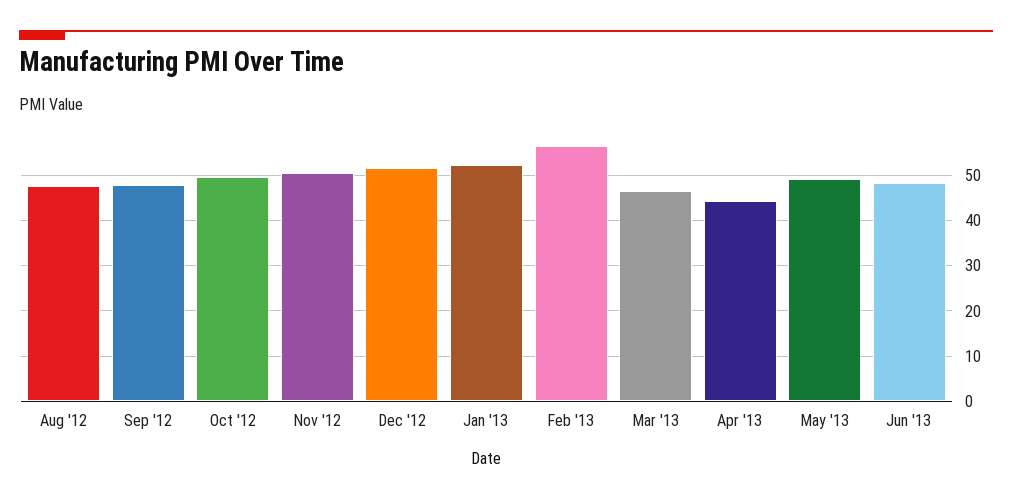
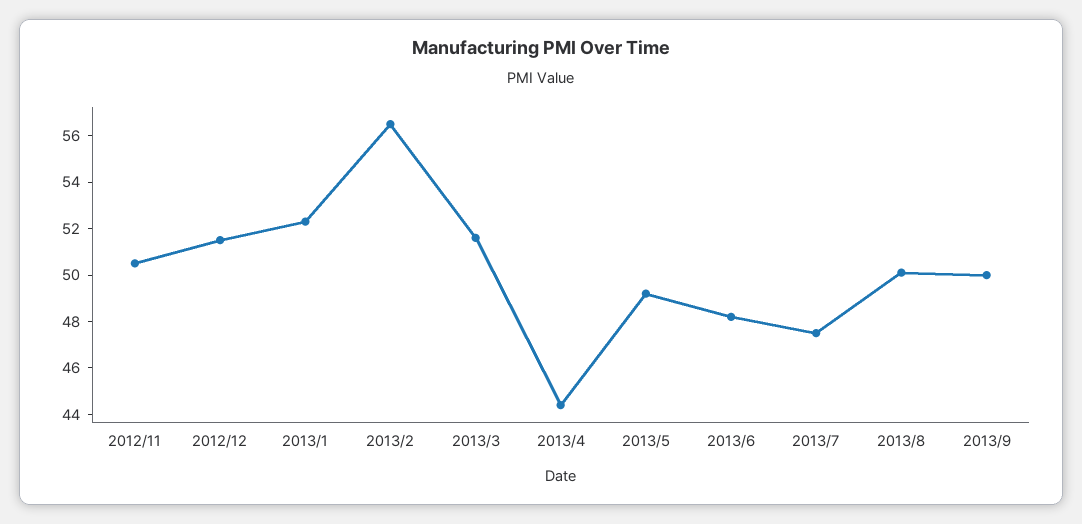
Aug '12: 48 -> none
Sep '12: 48 -> none
Oct '12: 50 -> none
Mar '13: 46 -> 51.5
2013/7: none -> 47.5
2013/8: none -> 50
2013/9: none -> 50

